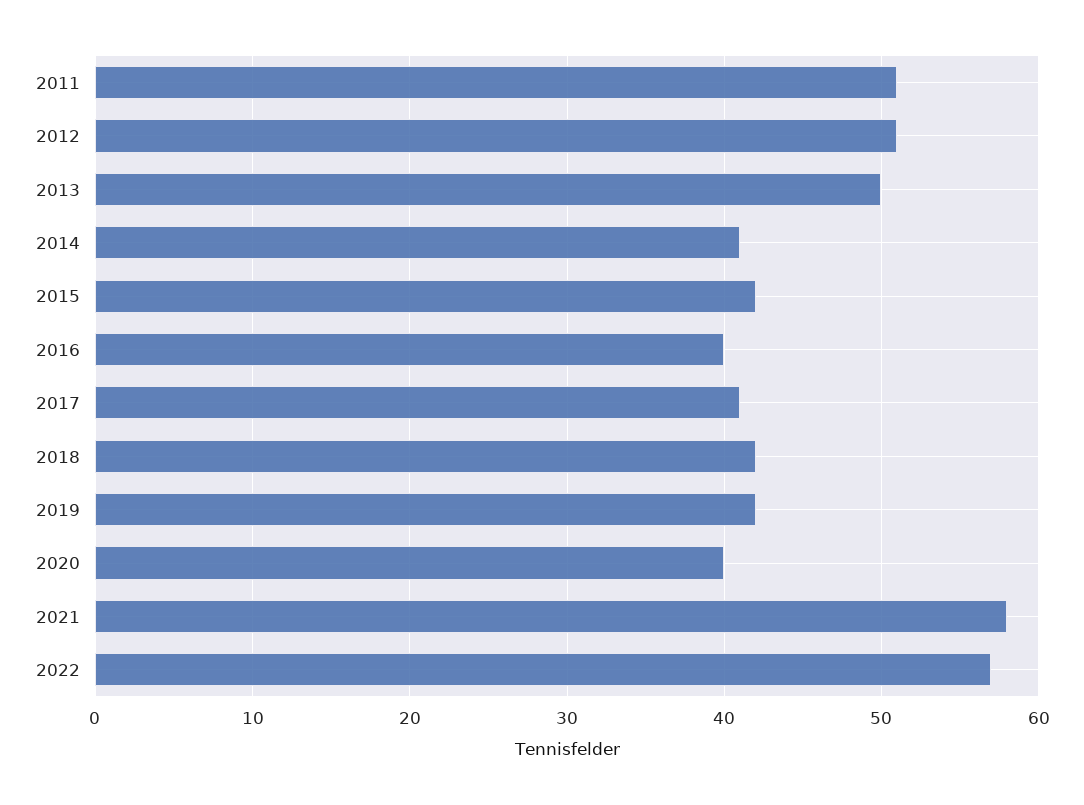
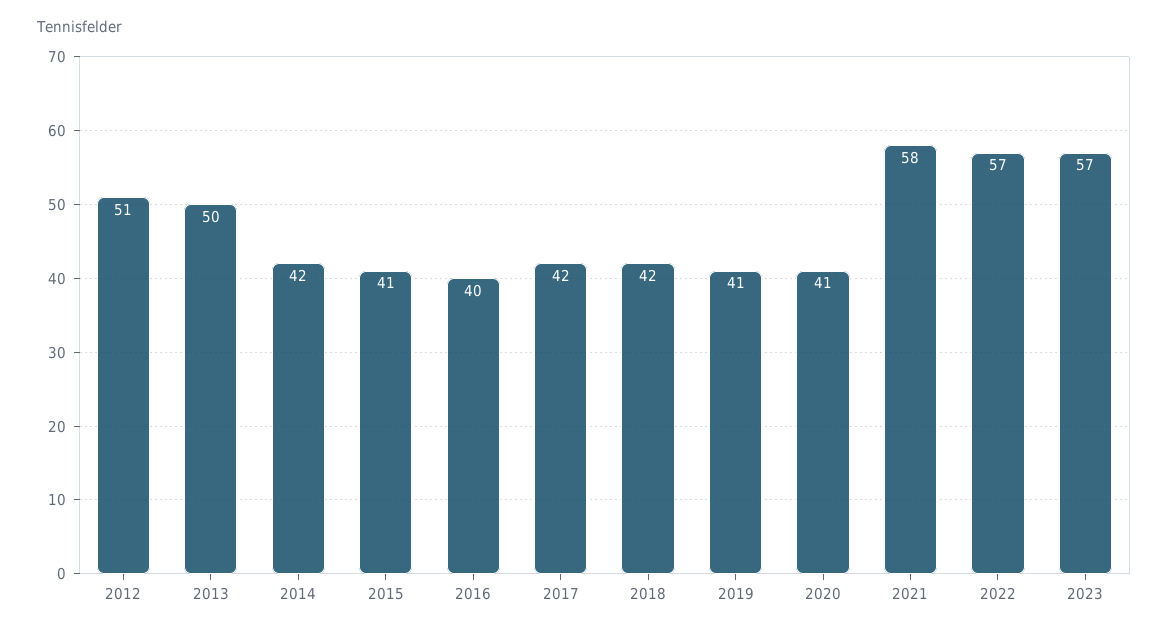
2011: 51 -> none
2014: 41 -> 42
2015: 42 -> 41
2017: 41 -> 42
2019: 42 -> 41
2020: 40 -> 41
2023: none -> 57

